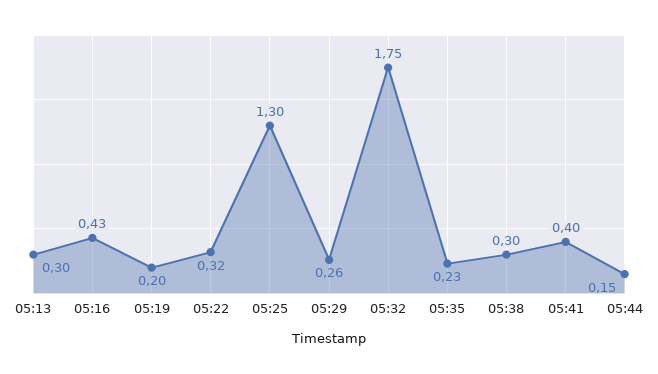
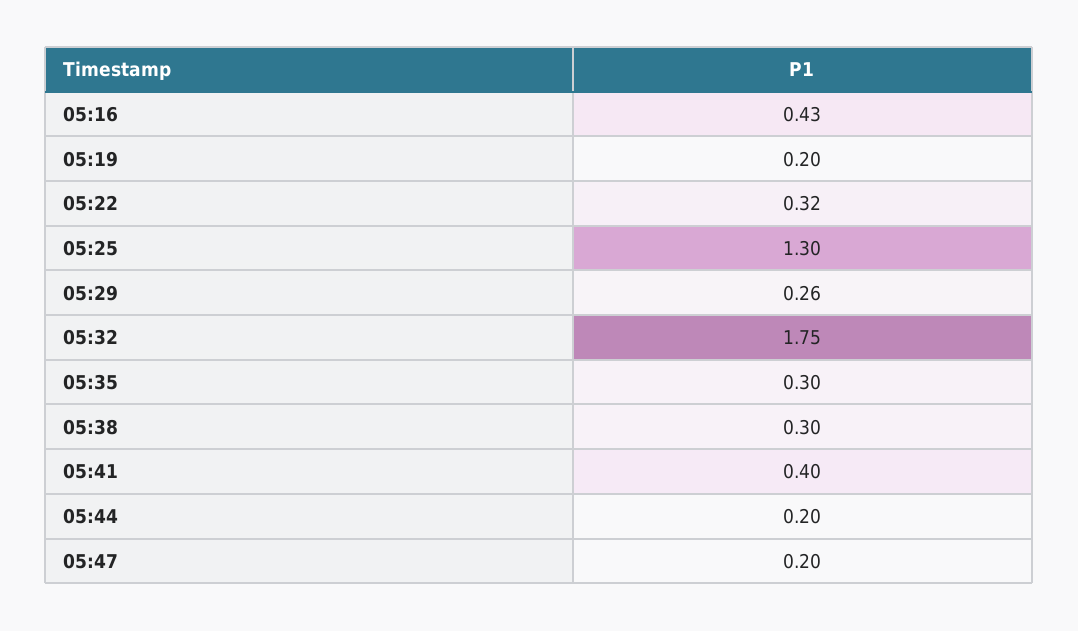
05:13: 0.3 -> none
05:35: 0.23 -> 0.3
05:44: 0.15 -> 0.2
05:47: none -> 0.2

